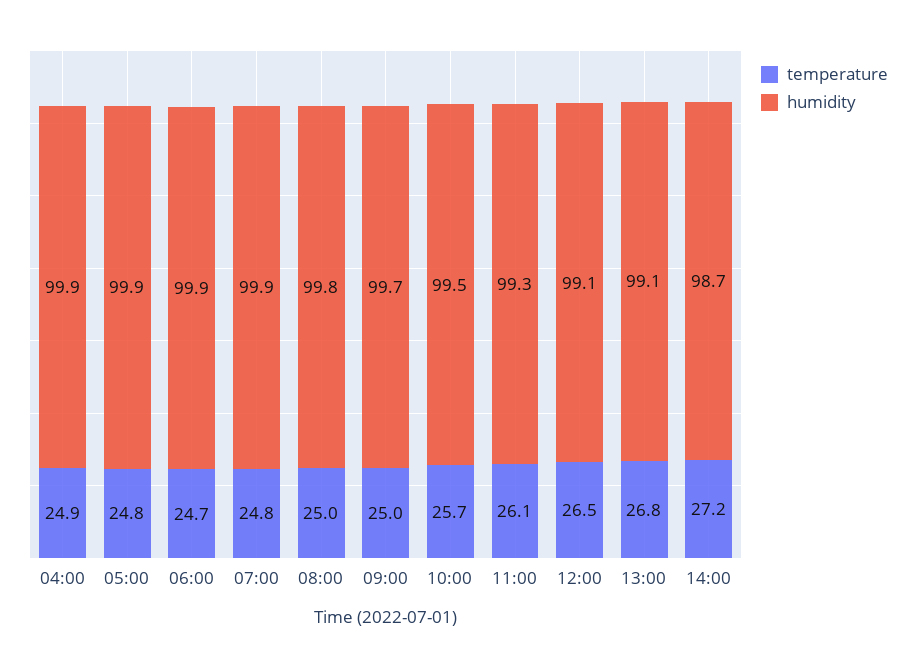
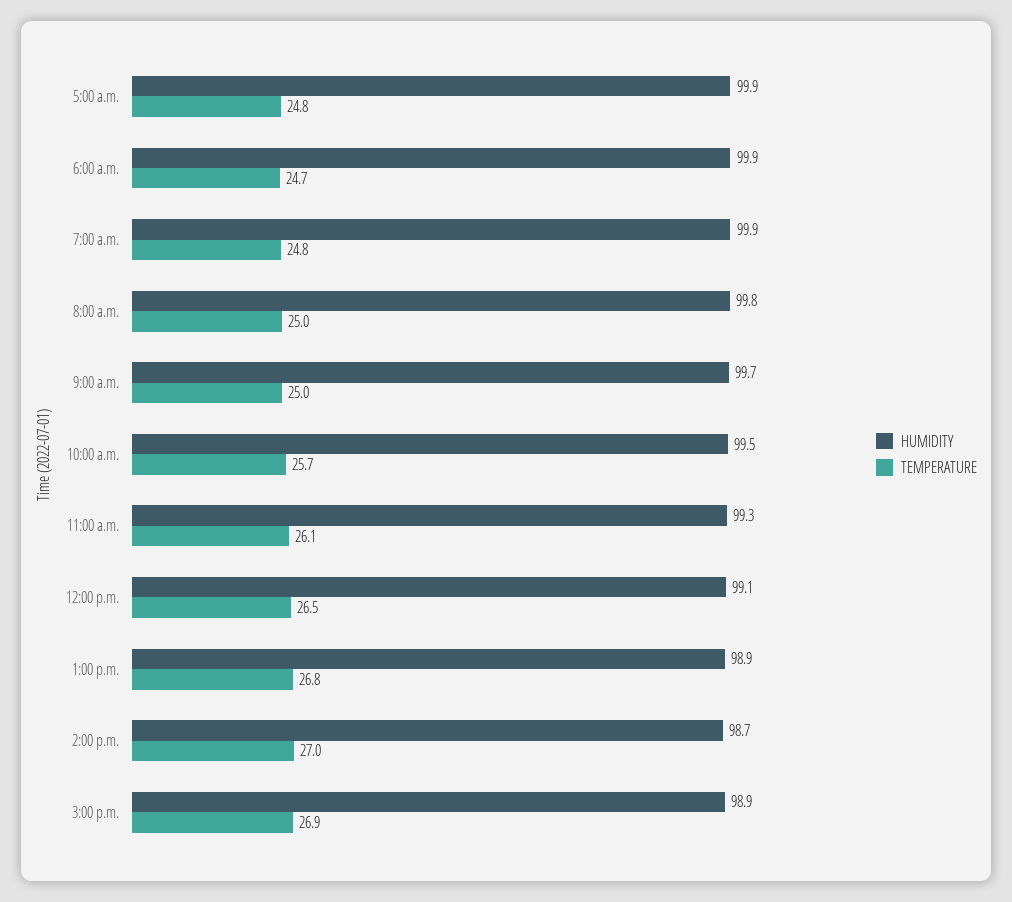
temperature, 04:00: 24.9 -> none
humidity, 04:00: 99.9 -> none
humidity, 13:00: 99.1 -> 98.9
temperature, 14:00: 27.2 -> 27
humidity, 3:00 p.m.: none -> 98.9
temperature, 3:00 p.m.: none -> 26.9

